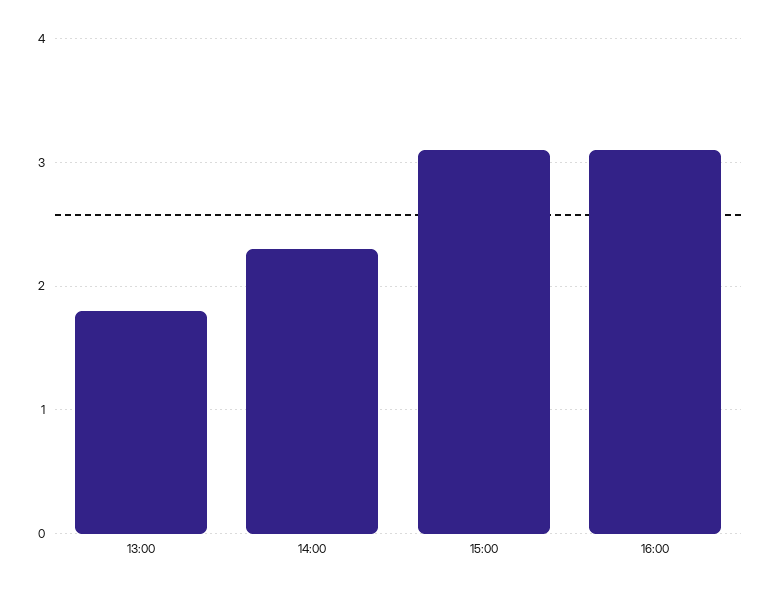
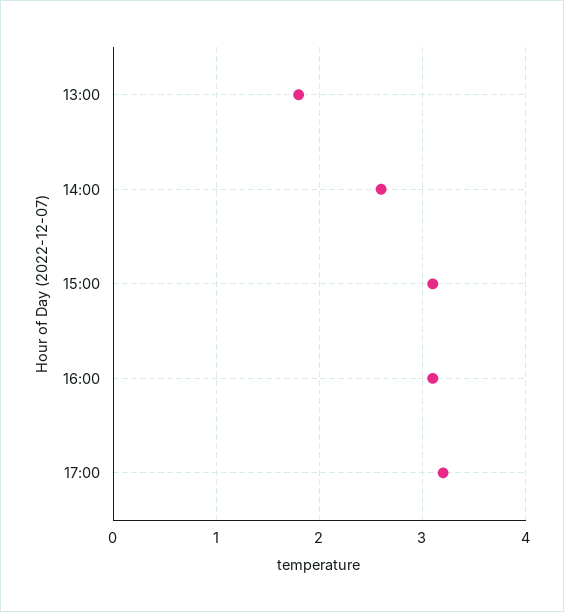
14:00: 2.3 -> 2.6
17:00: none -> 3.2

